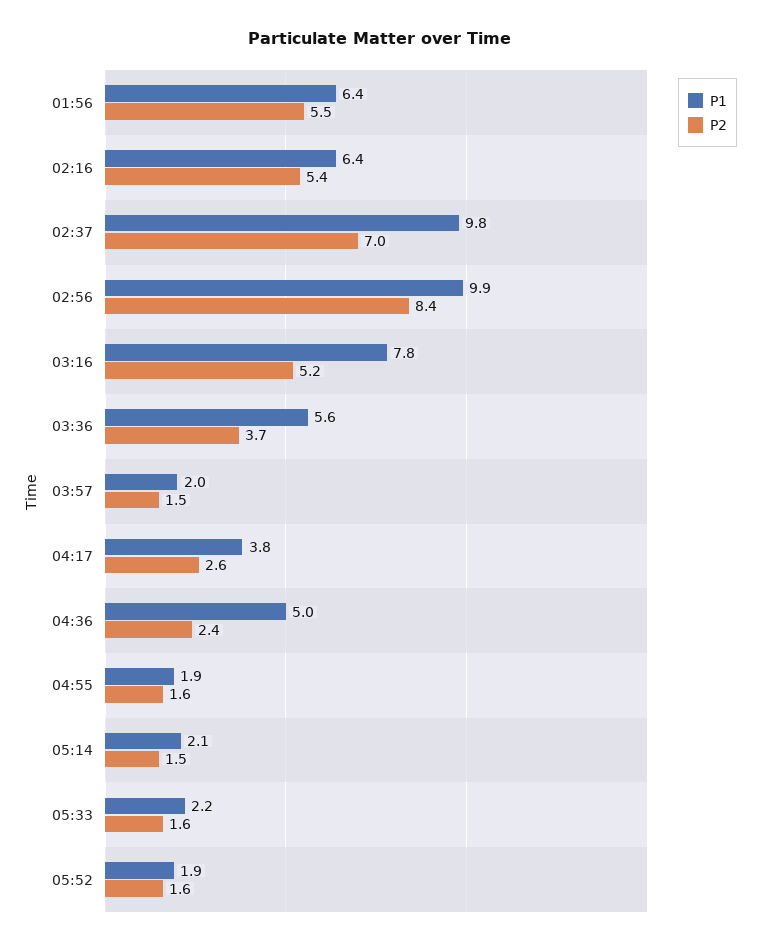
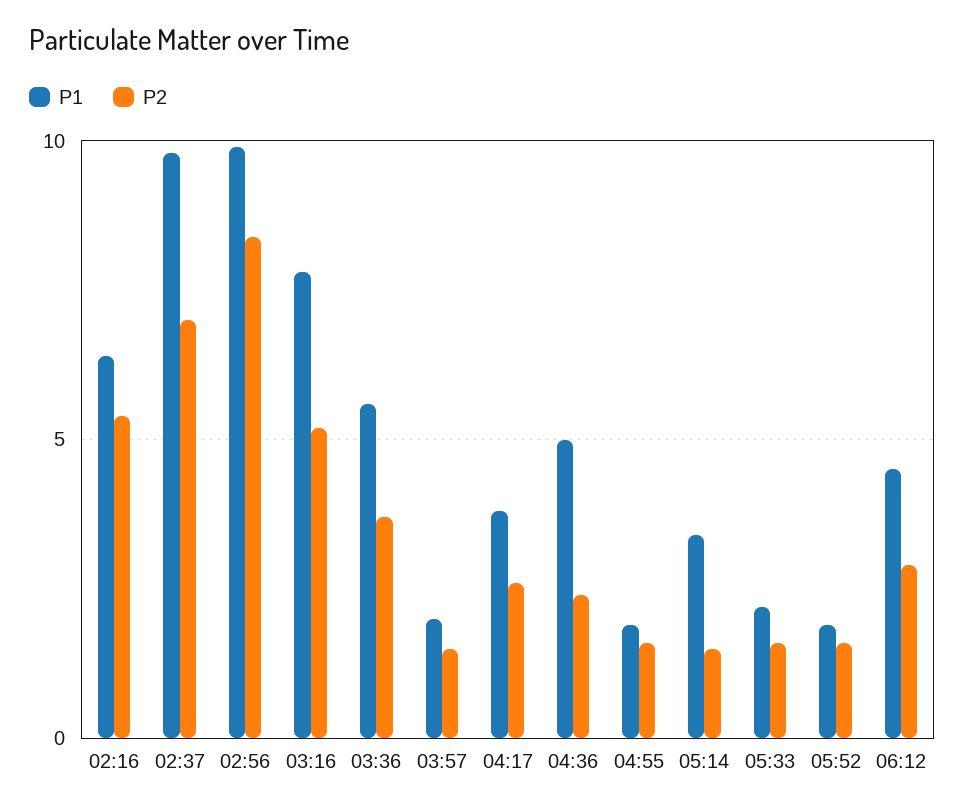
P1, 01:56: 6.4 -> none
P2, 01:56: 5.5 -> none
P1, 05:14: 2.1 -> 3.5
P1, 06:12: none -> 4.5
P2, 06:12: none -> 3

